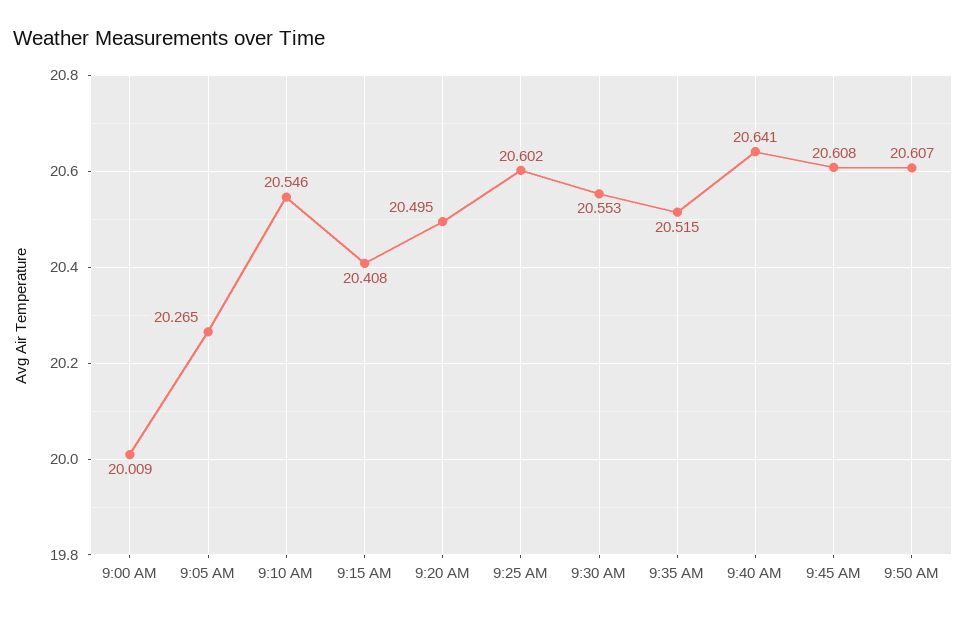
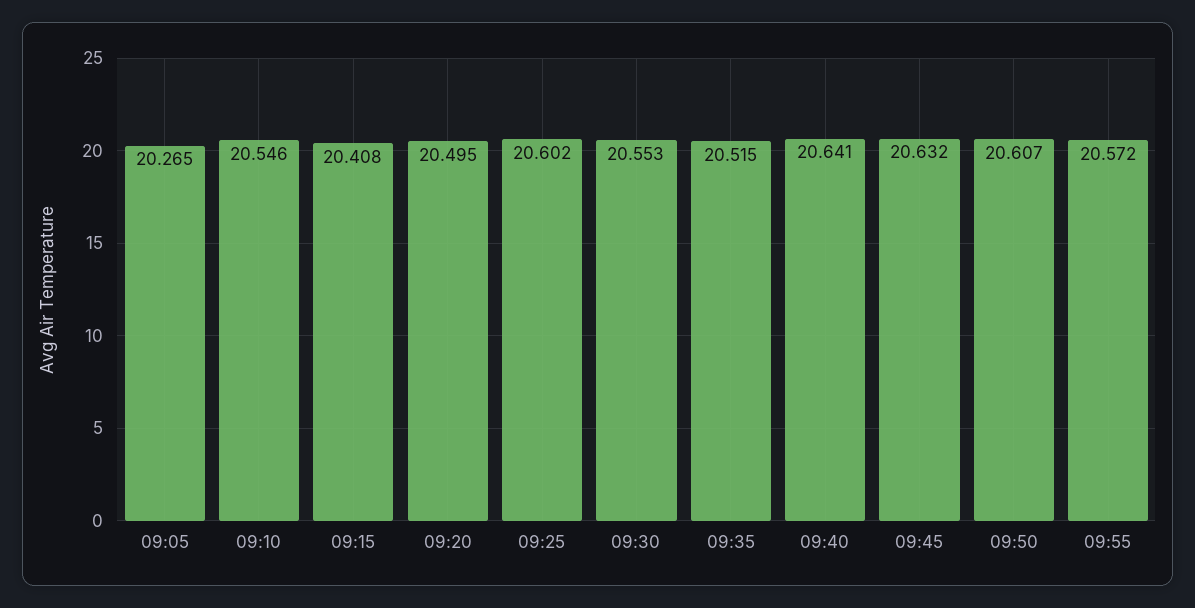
9:00 AM: 20.009 -> none
9:45 AM: 20.608 -> 20.632
09:55: none -> 20.572

